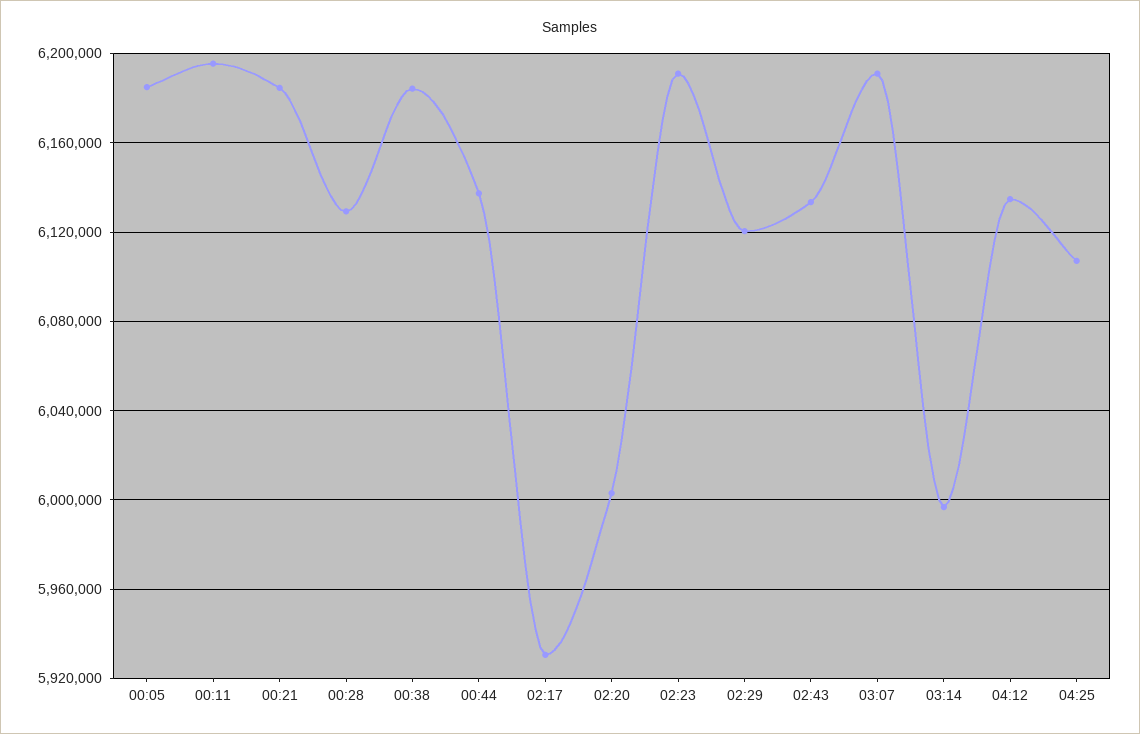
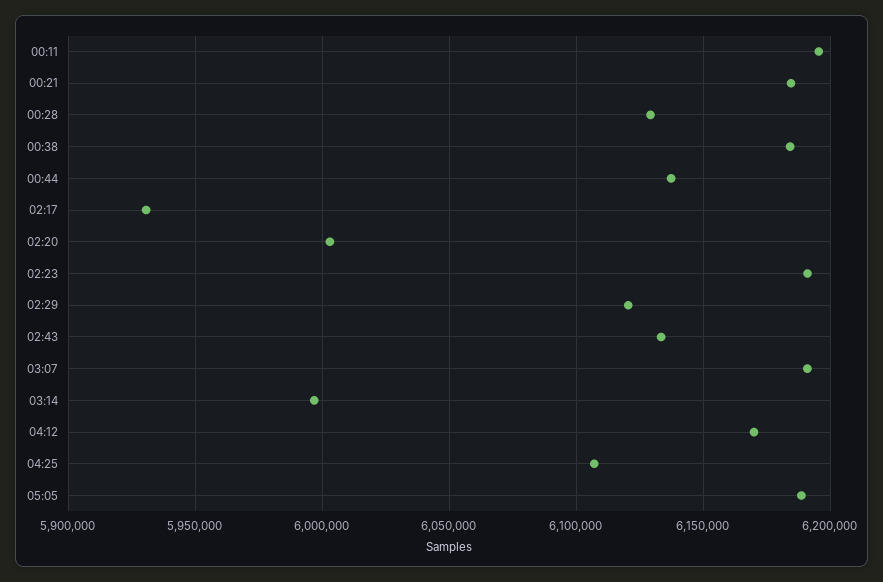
00:05: 6185000 -> none
04:12: 6135000 -> 6170000
05:05: none -> 6190000

